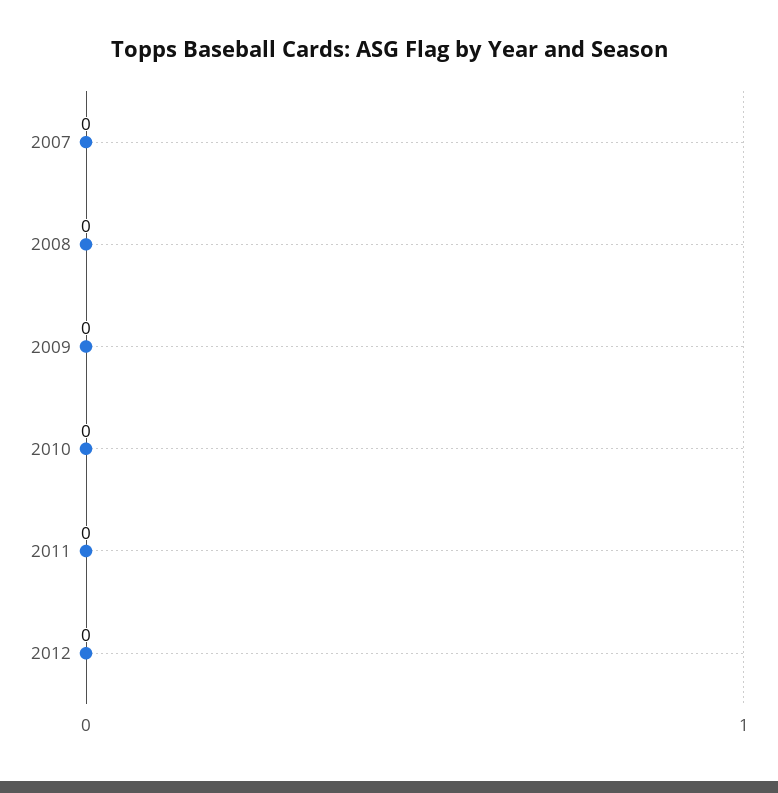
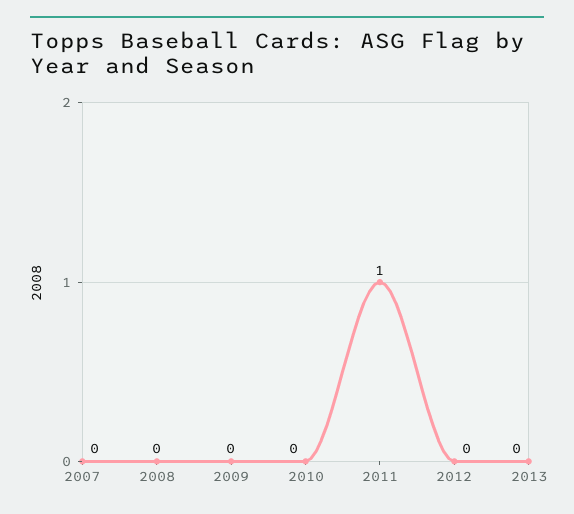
2011: 0 -> 1
2013: none -> 0

